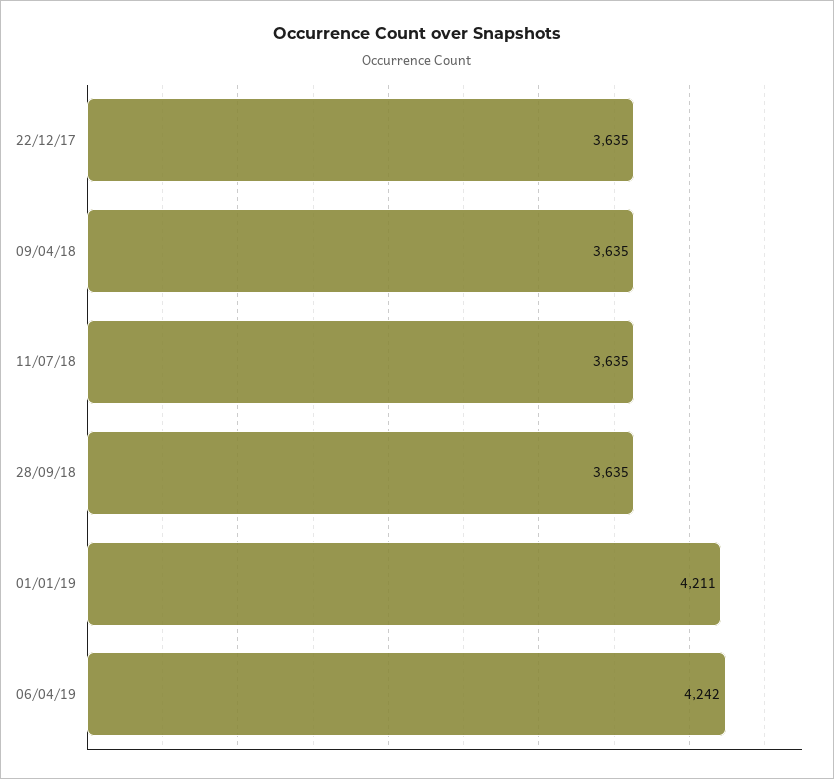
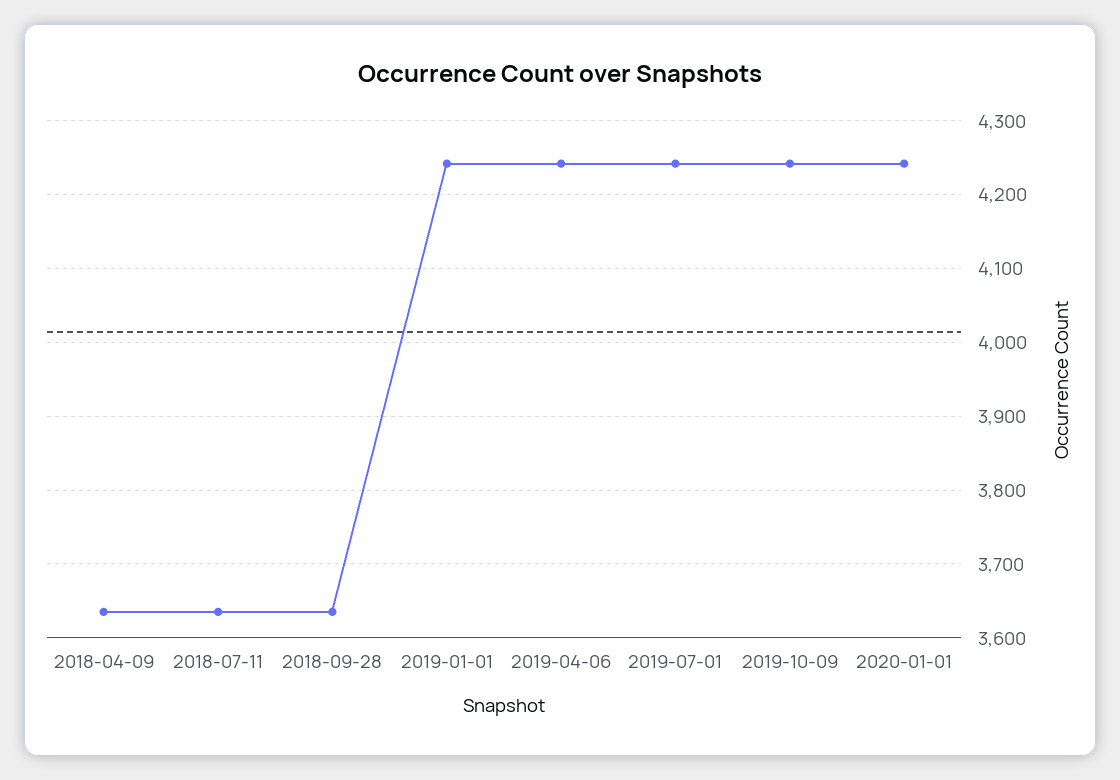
22/12/17: 3635 -> none
01/01/19: 4211 -> 4240
2019-07-01: none -> 4240
2019-10-09: none -> 4240
2020-01-01: none -> 4240

